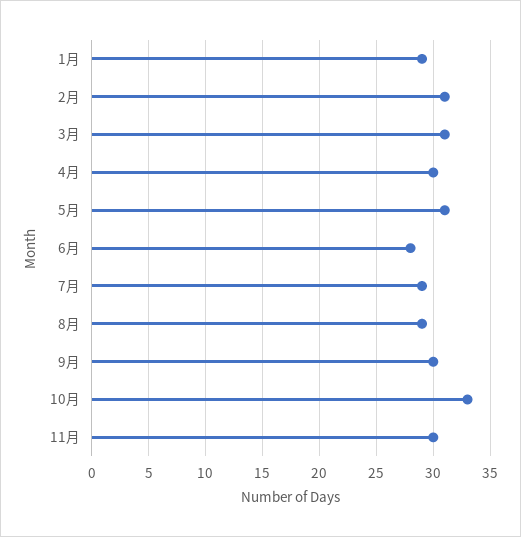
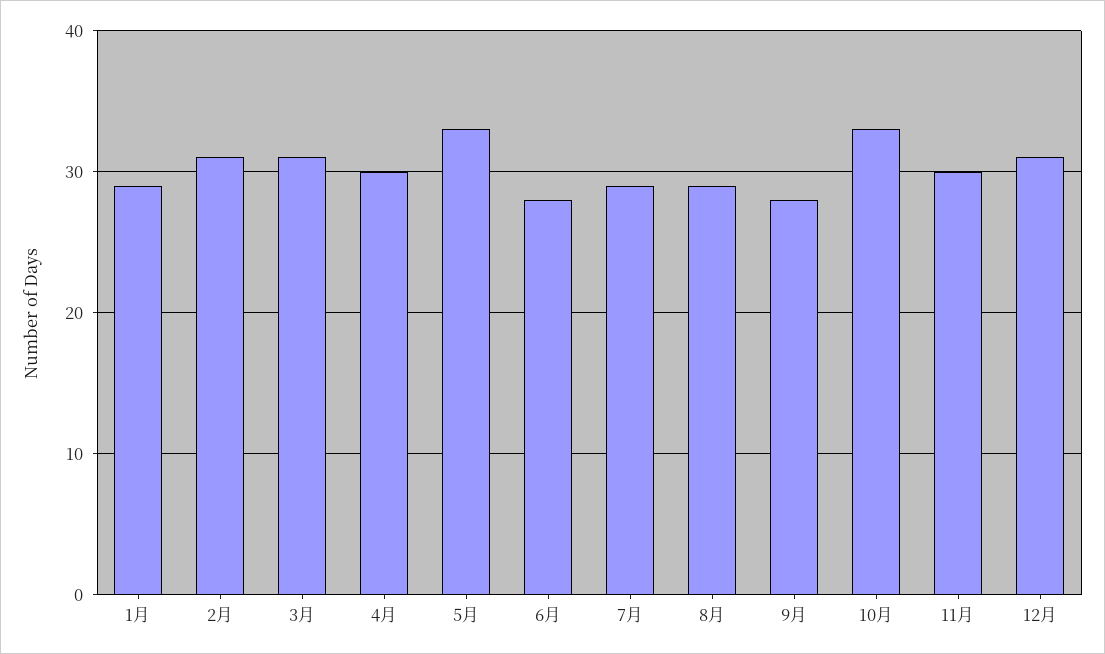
5月: 31 -> 33
9月: 30 -> 28
12月: none -> 31

